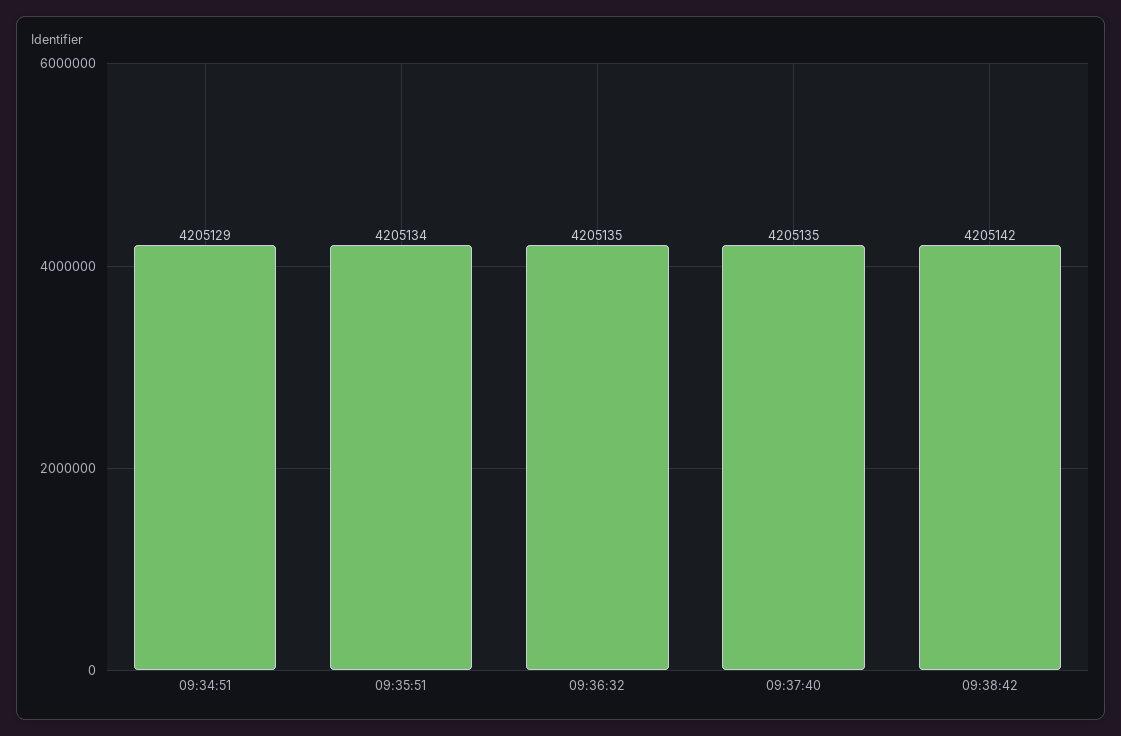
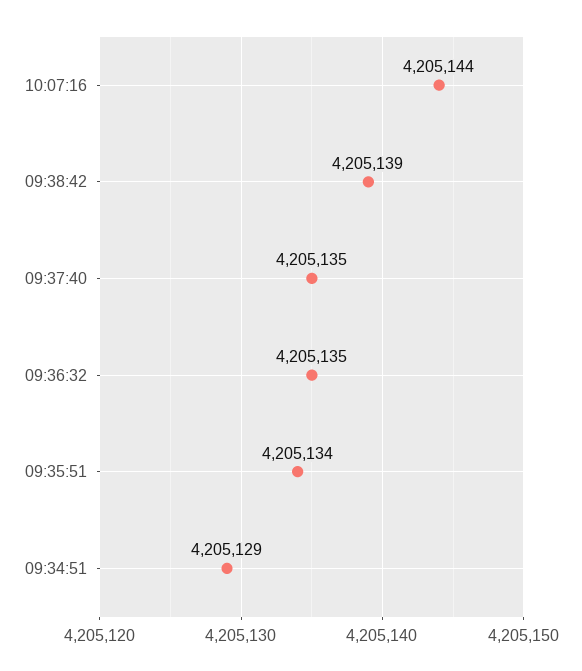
09:38:42: 4205142 -> 4205139
10:07:16: none -> 4205144

